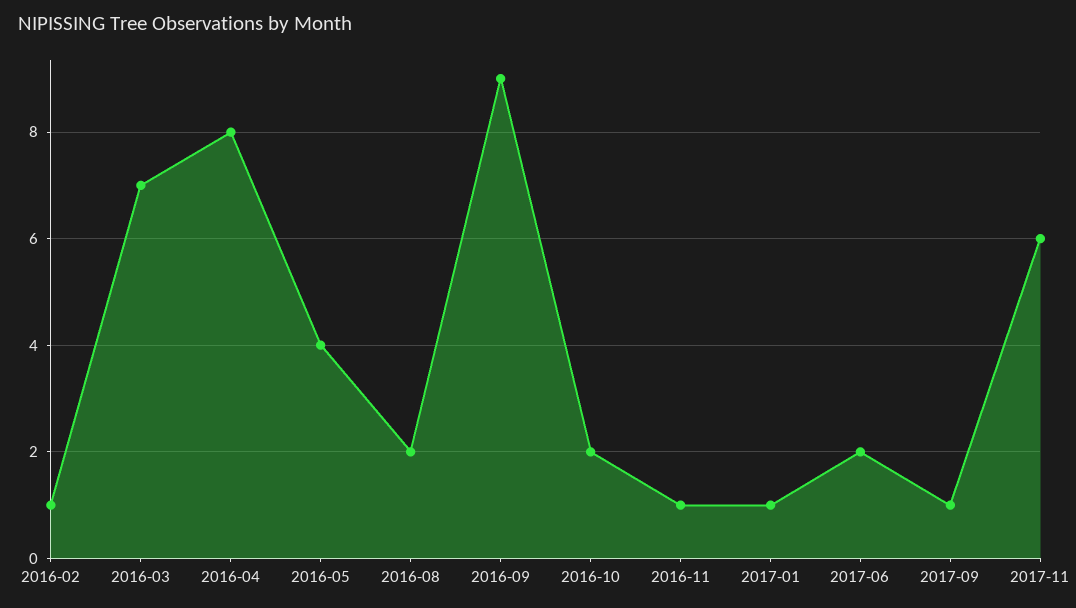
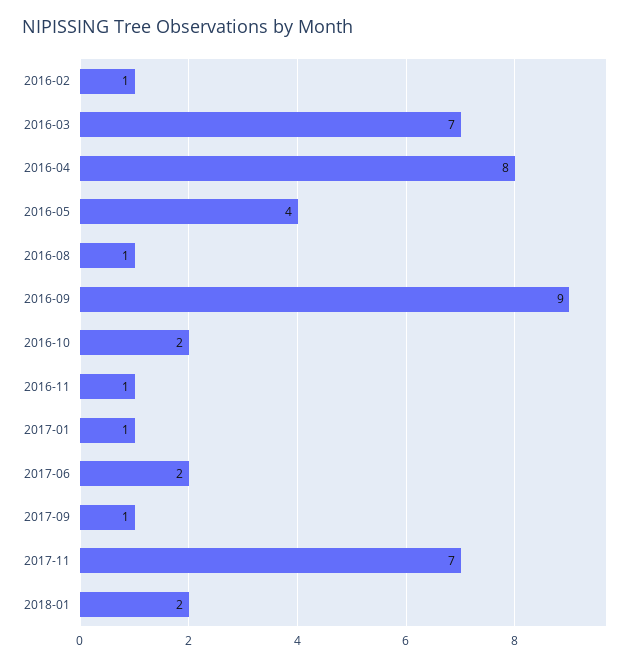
2016-08: 2 -> 1
2017-11: 6 -> 7
2018-01: none -> 2

